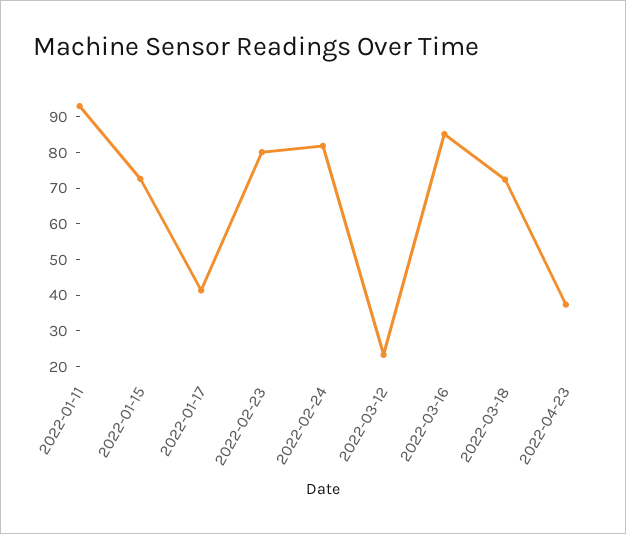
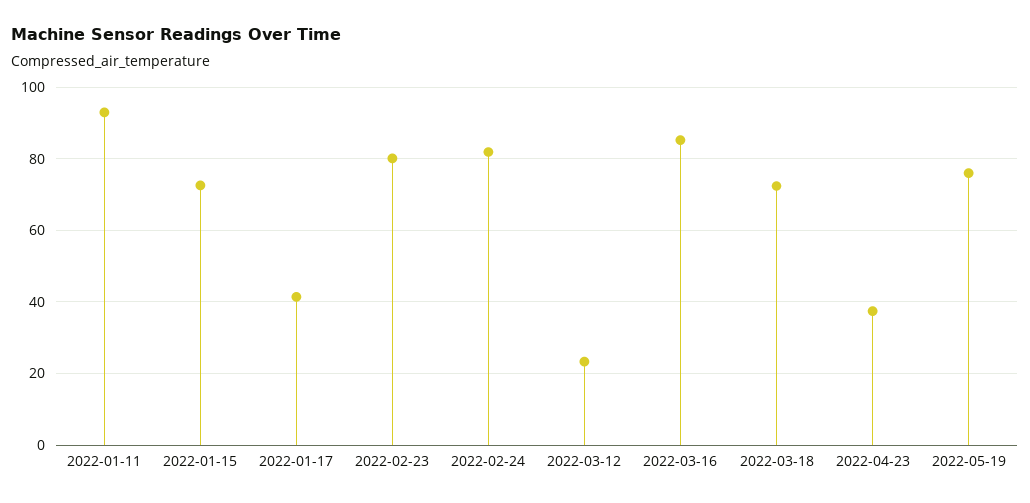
2022-05-19: none -> 76

